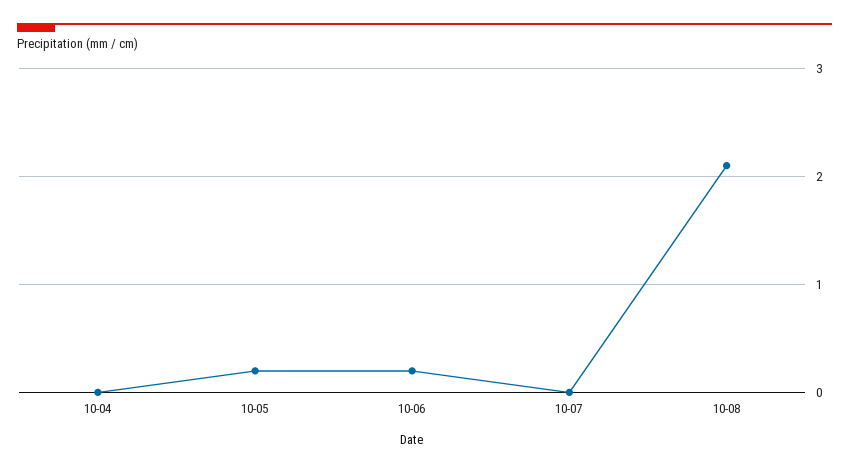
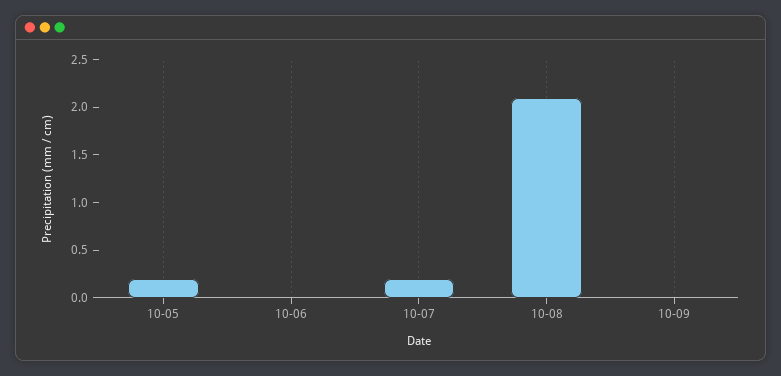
10-04: 0 -> none
10-06: 0.2 -> 0
10-07: 0 -> 0.2
10-09: none -> 0

